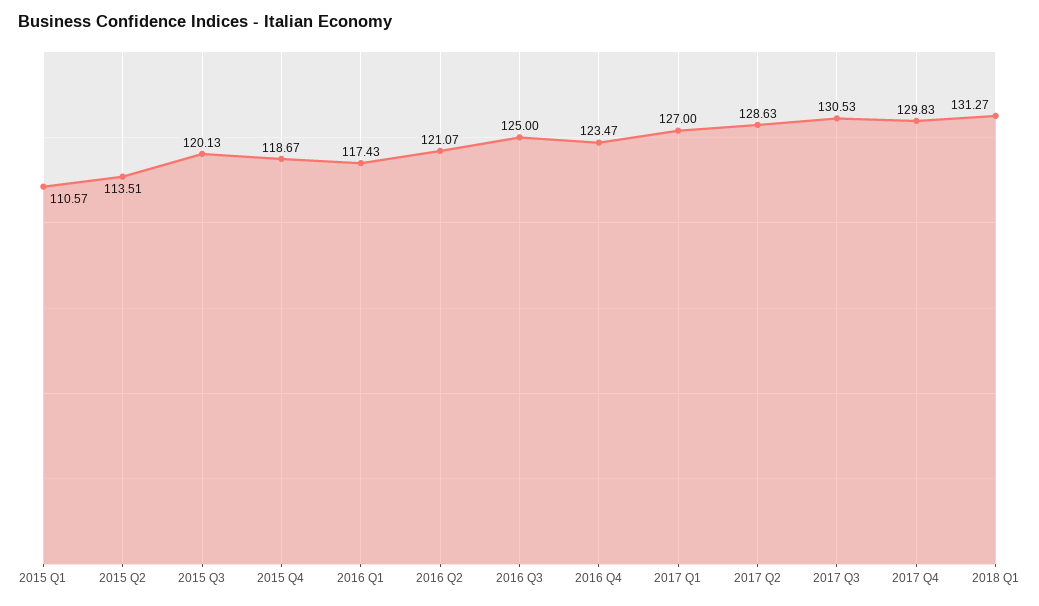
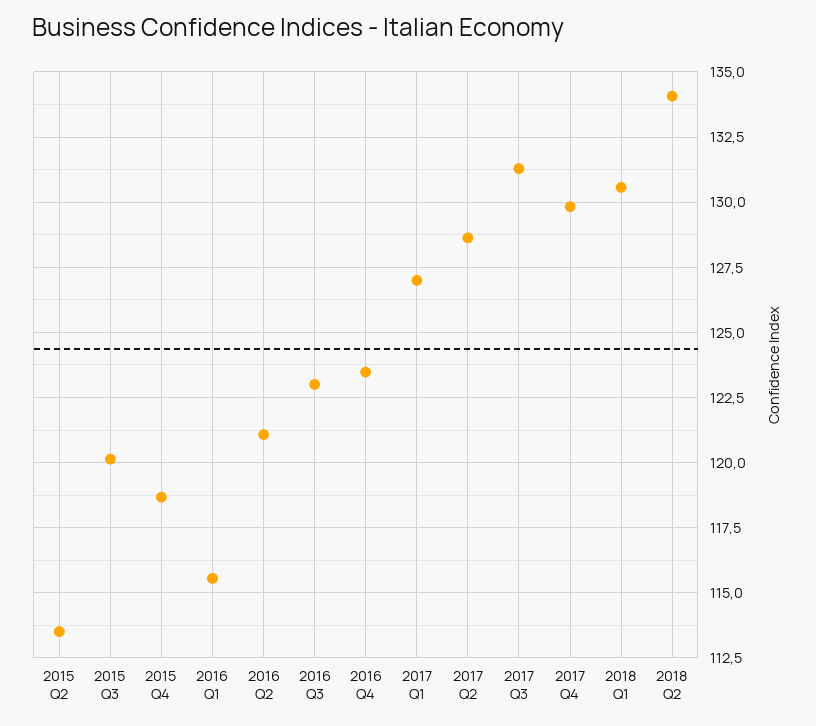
2015 Q1: 110.57 -> none
2016 Q1: 117.43 -> 115.5
2016 Q3: 125 -> 123
2017 Q3: 130.53 -> 131.25
2018 Q1: 131.27 -> 130.5
2018 Q2: none -> 134

